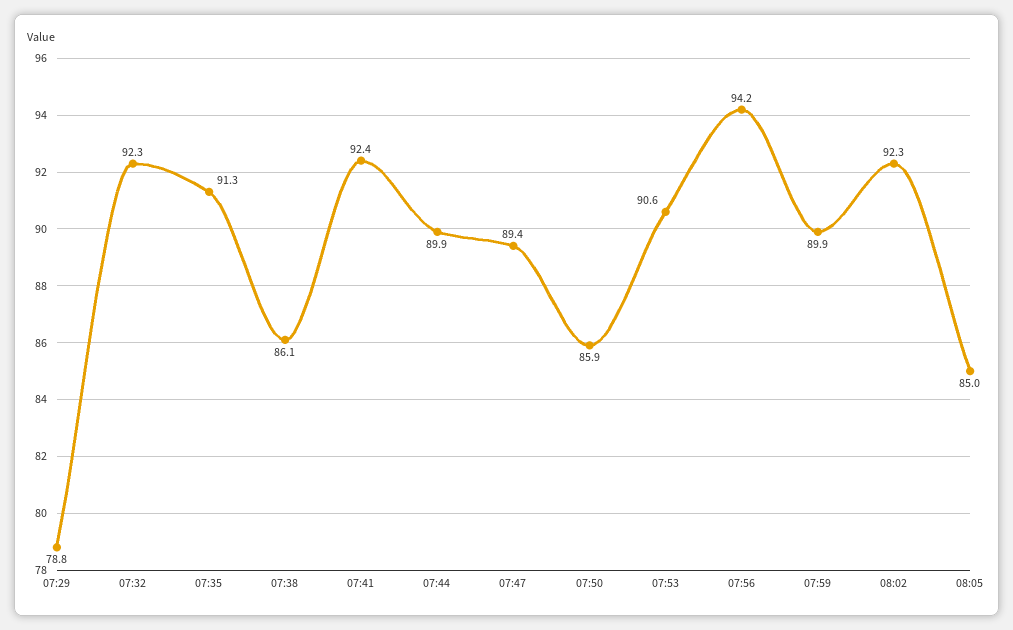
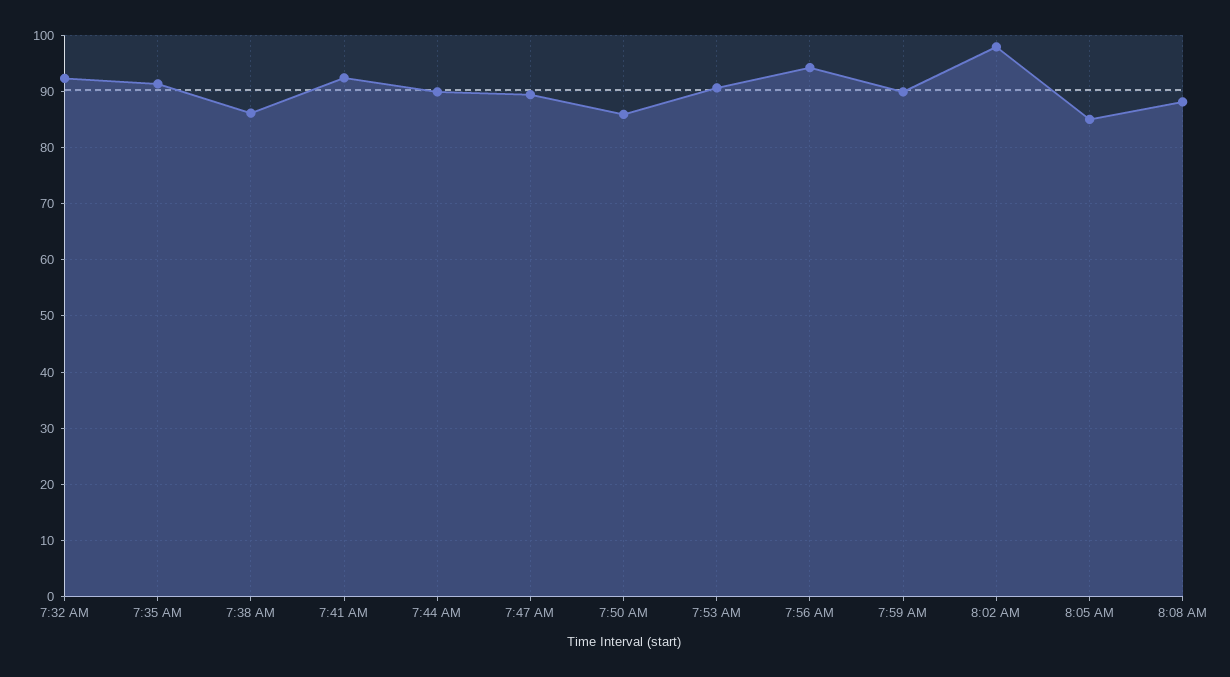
07:29: 78.8 -> none
08:02: 92.3 -> 98
8:08 AM: none -> 88

